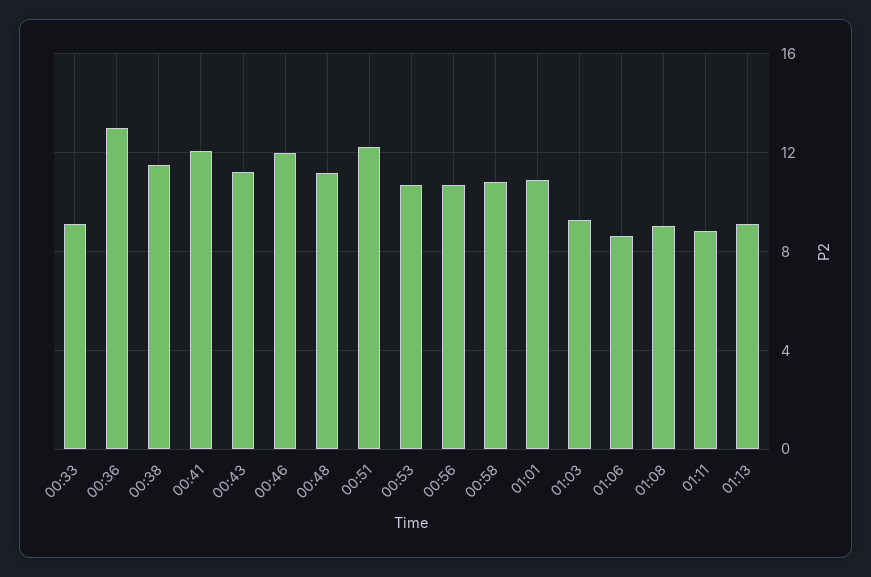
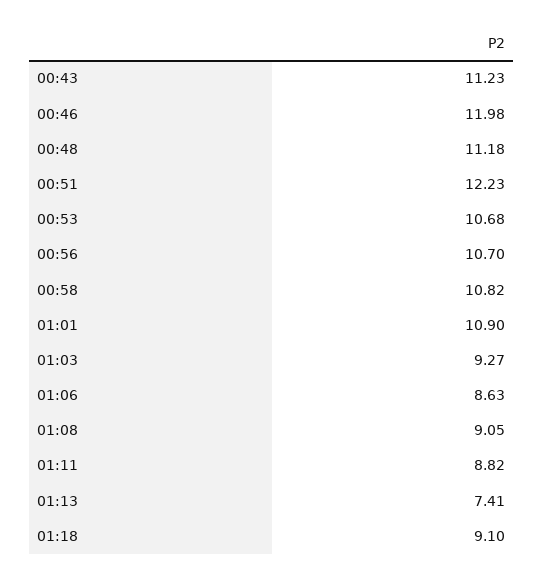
00:33: 9 -> none
00:36: 13 -> none
00:38: 11.5 -> none
00:41: 12 -> none
01:13: 9 -> 7.41
01:18: none -> 9.1

